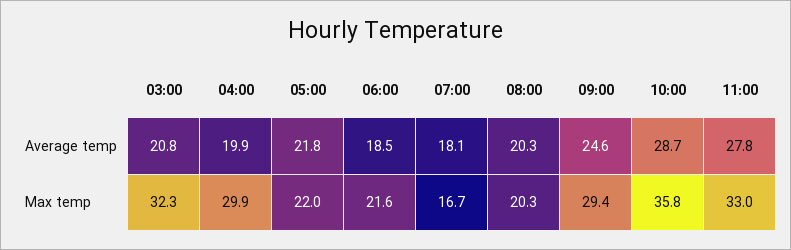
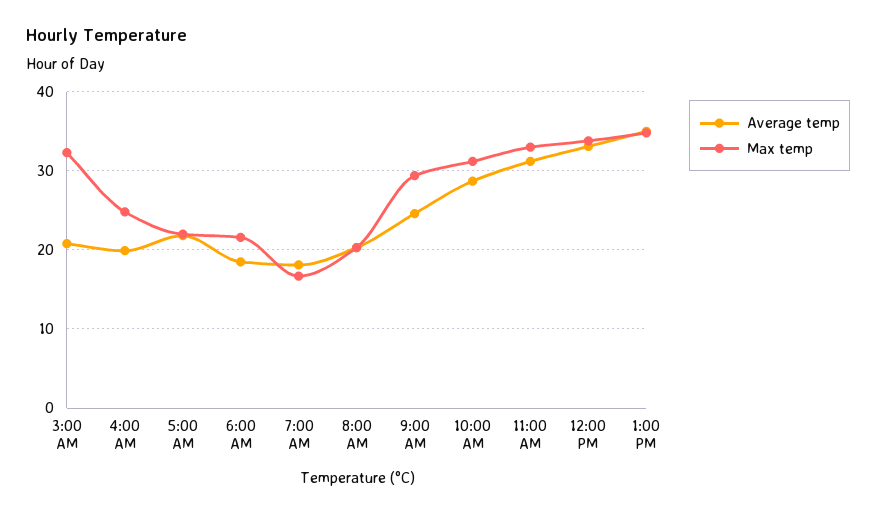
Average temp, 11:00: 27.8 -> 31
Max temp, 04:00: 29.9 -> 25
Max temp, 10:00: 35.8 -> 31
Average temp, 12:00 PM: none -> 33
Max temp, 12:00 PM: none -> 34
Average temp, 1:00 PM: none -> 35
Max temp, 1:00 PM: none -> 35

